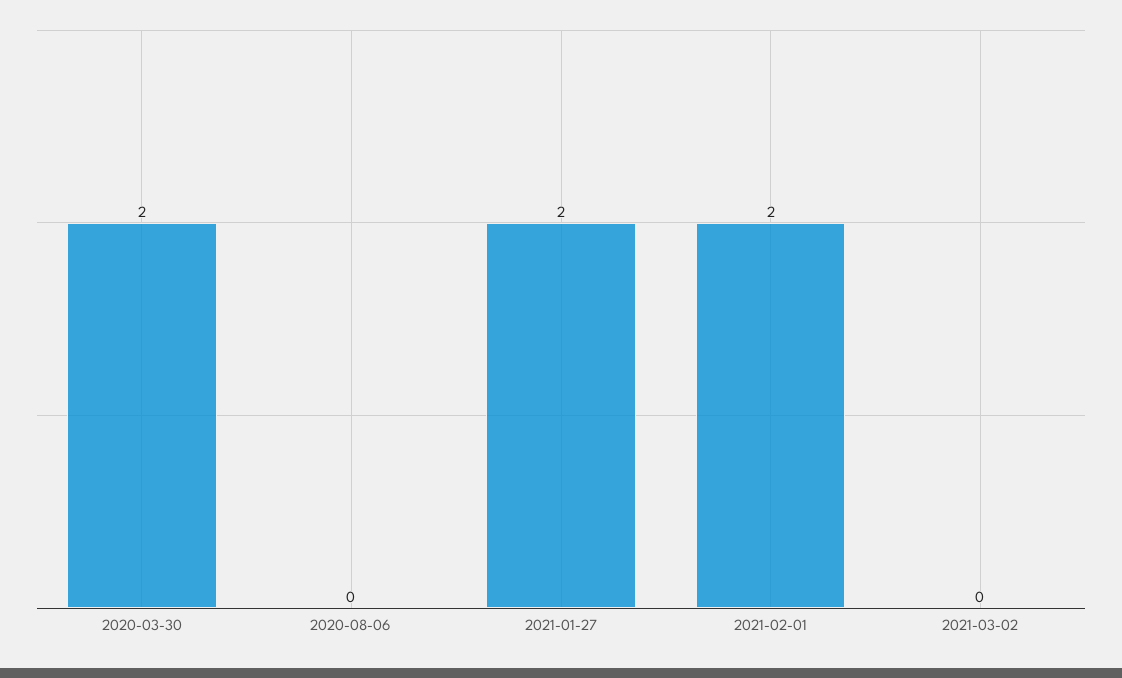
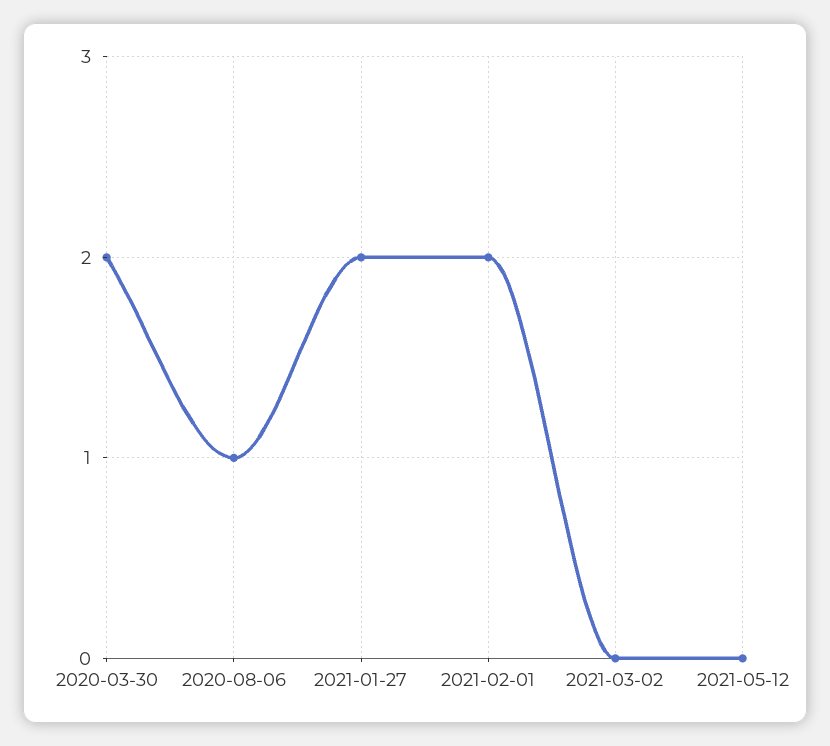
2020-08-06: 0 -> 1
2021-05-12: none -> 0

